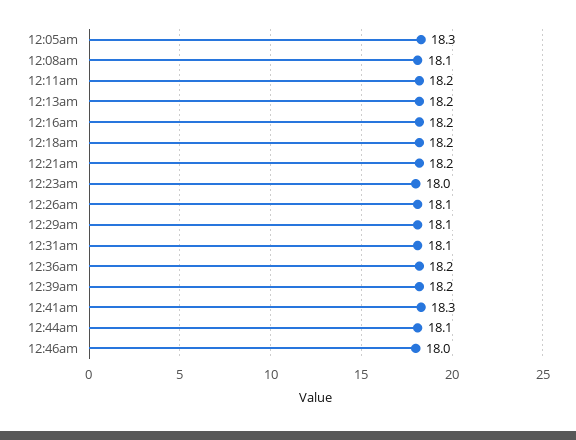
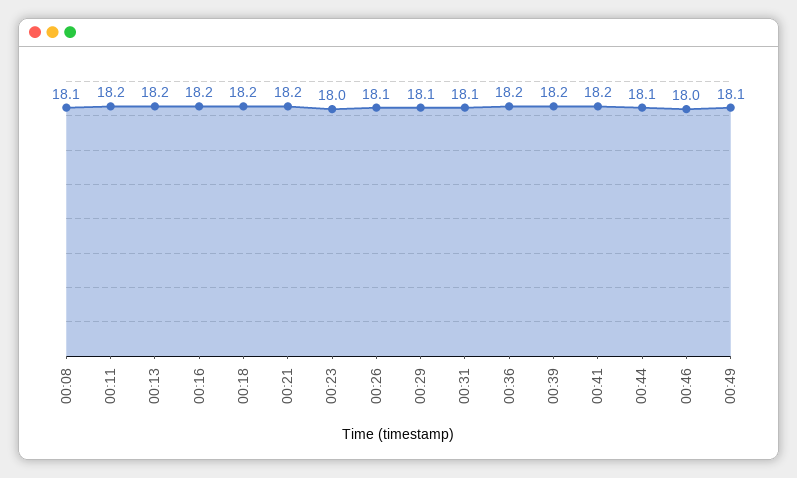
12:05am: 18.3 -> none
12:41am: 18.3 -> 18.2
00:49: none -> 18.1

